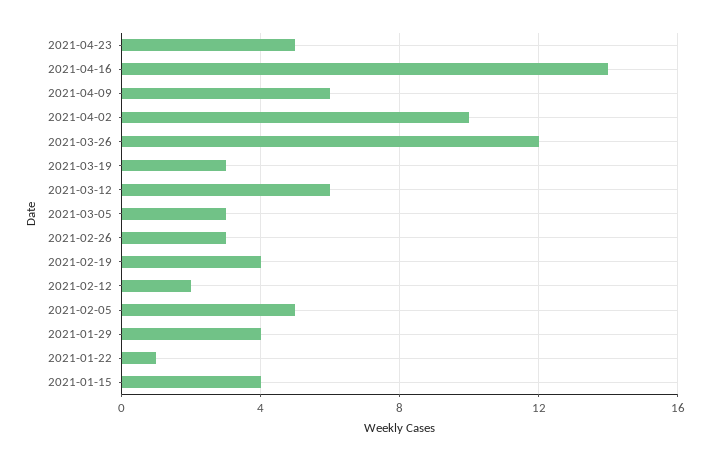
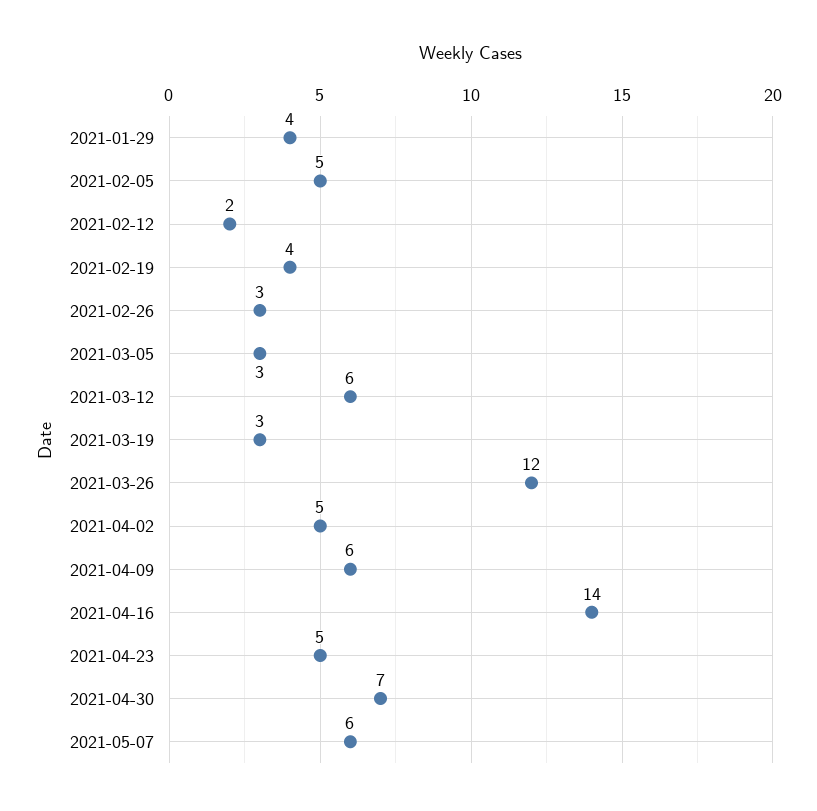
2021-04-02: 10 -> 5
2021-01-22: 1 -> none
2021-01-15: 4 -> none
2021-04-30: none -> 7
2021-05-07: none -> 6

